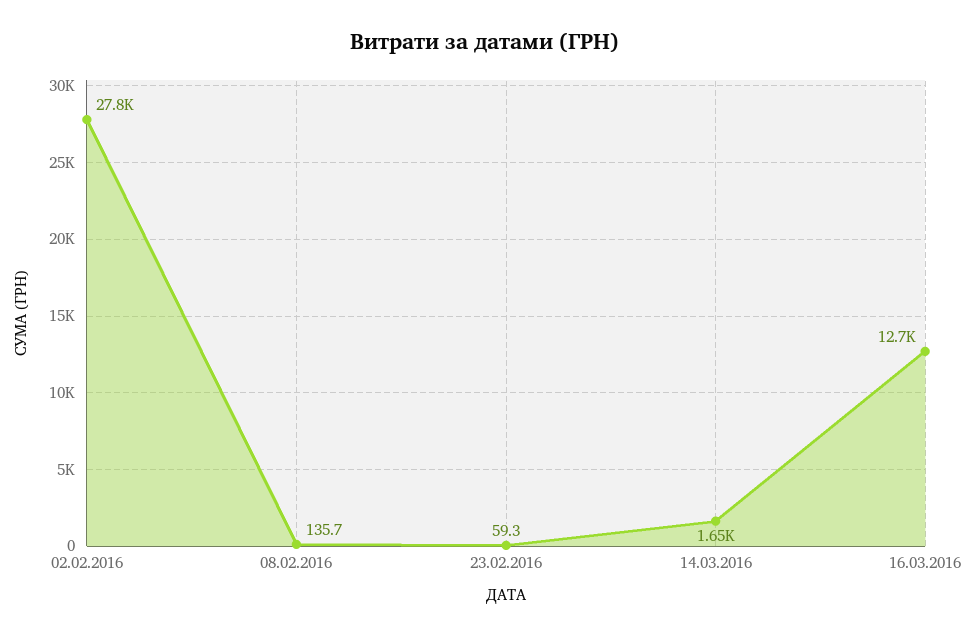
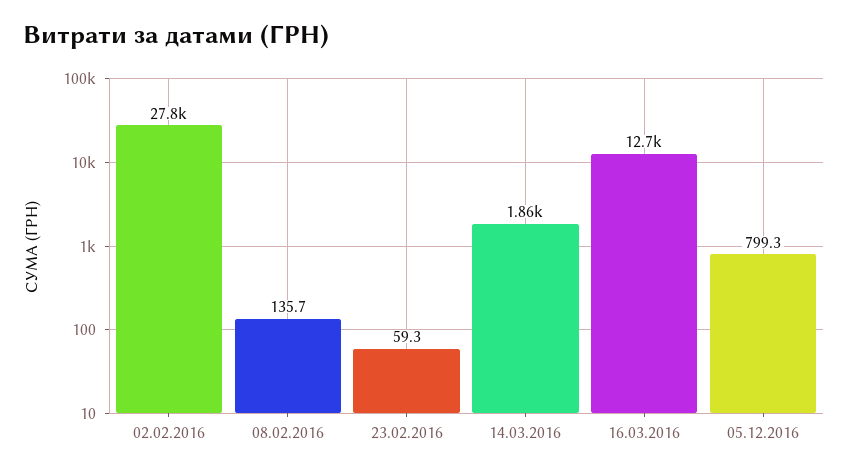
14.03.2016: 1650 -> 1860
05.12.2016: none -> 799.3

